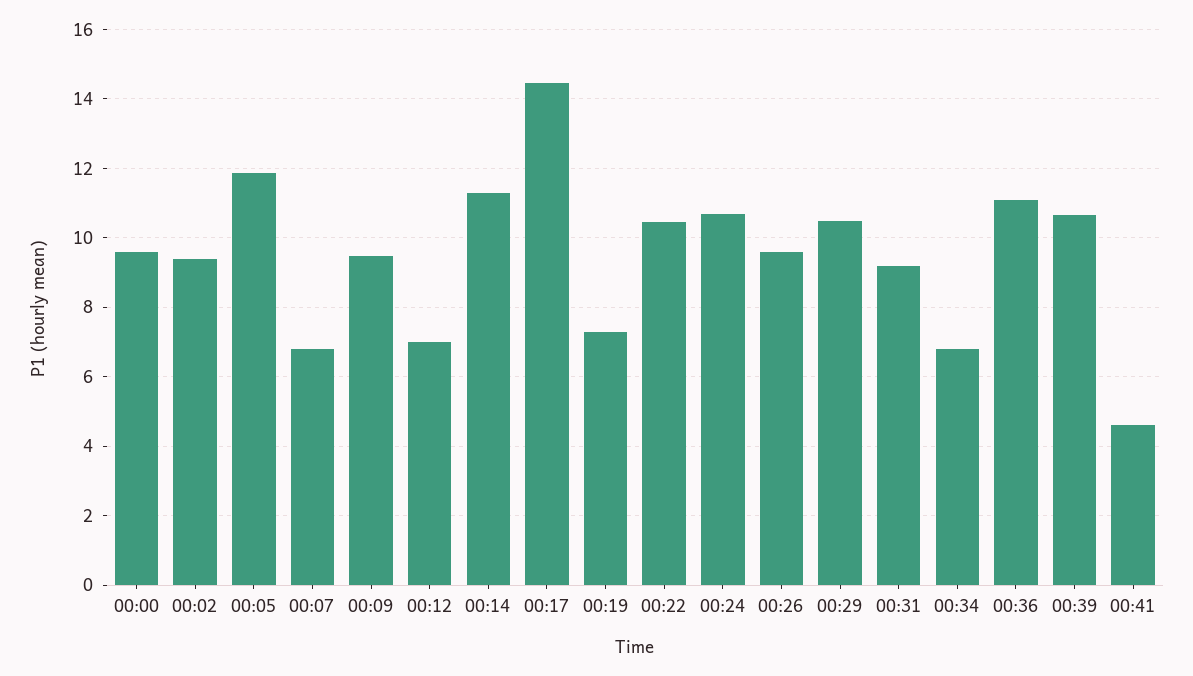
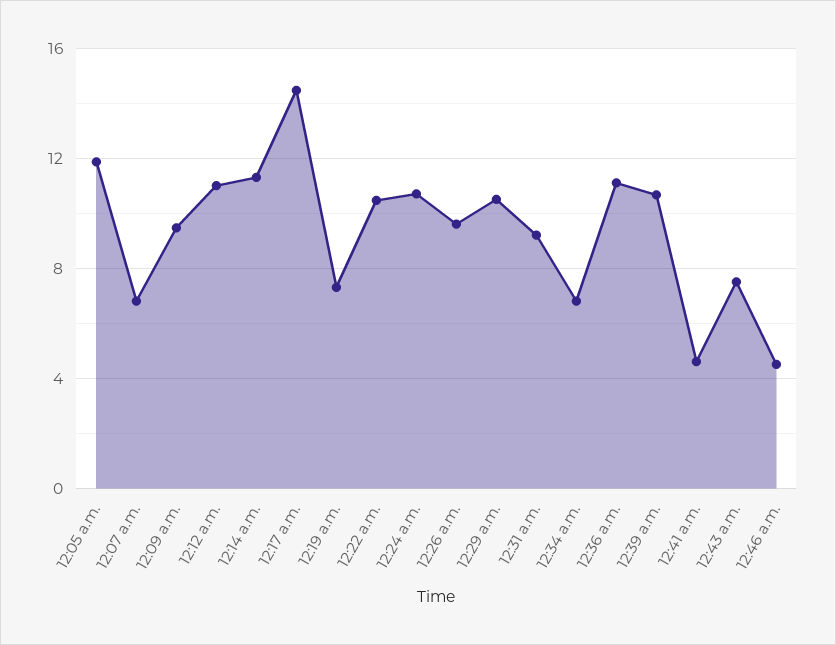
00:00: 9.6 -> none
00:02: 9.4 -> none
00:12: 7 -> 11
12:43 a.m.: none -> 7.5
12:46 a.m.: none -> 4.5

